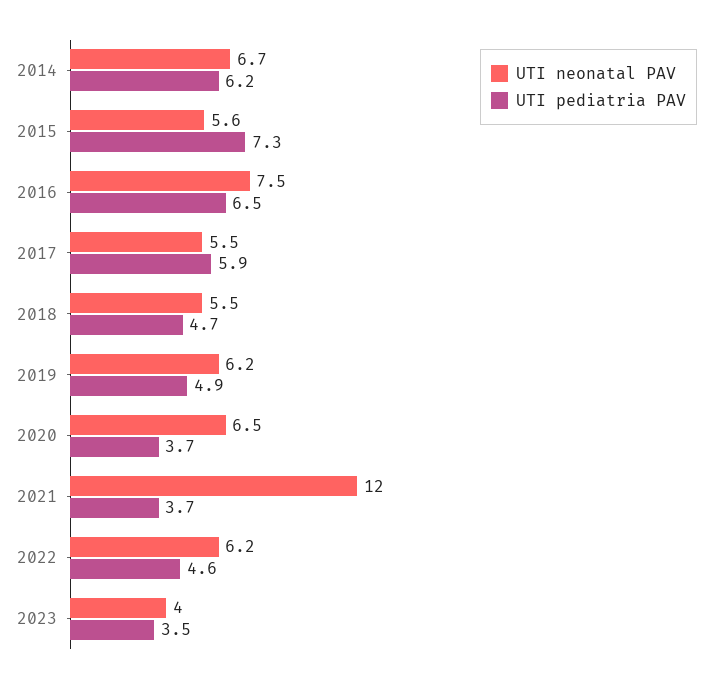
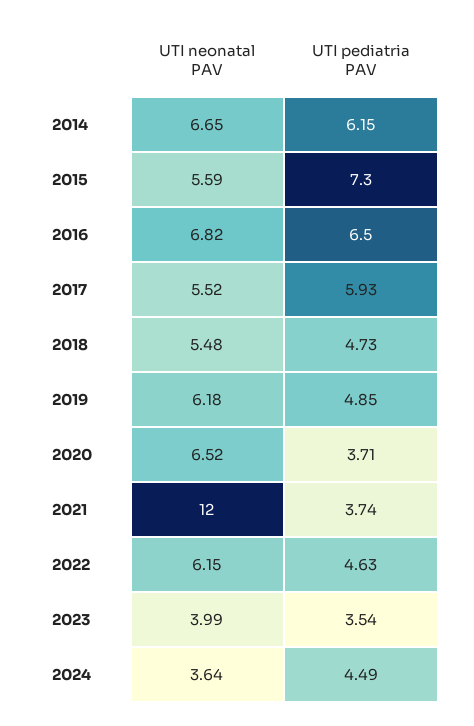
UTI neonatal PAV, 2016: 7.5 -> 6.82
UTI neonatal PAV, 2024: none -> 3.64
UTI pediatria PAV, 2024: none -> 4.49

